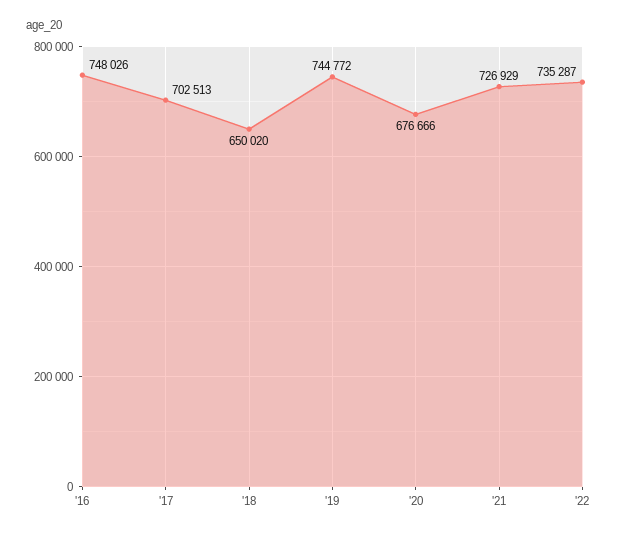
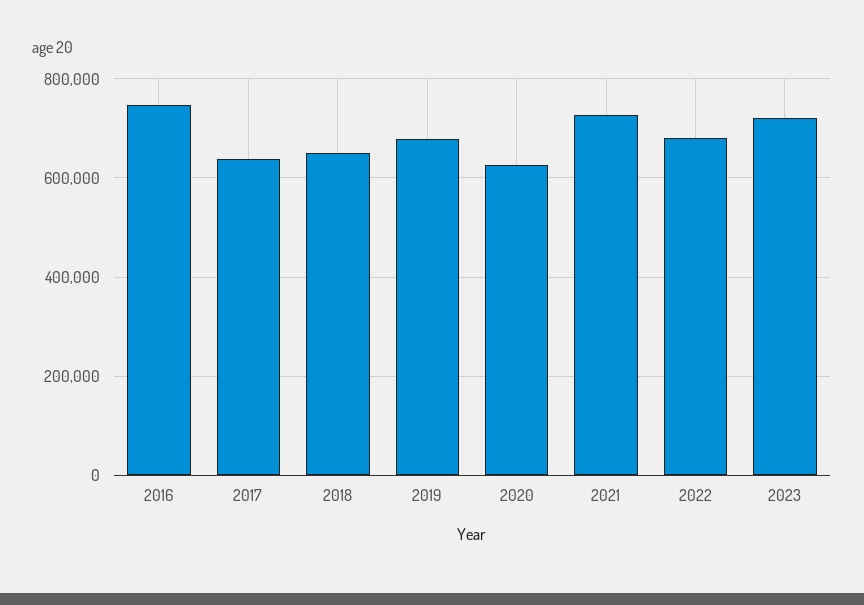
'17: 702513 -> 640000
'19: 744772 -> 680000
'20: 676666 -> 620000
'22: 735287 -> 680000
2023: none -> 720000

